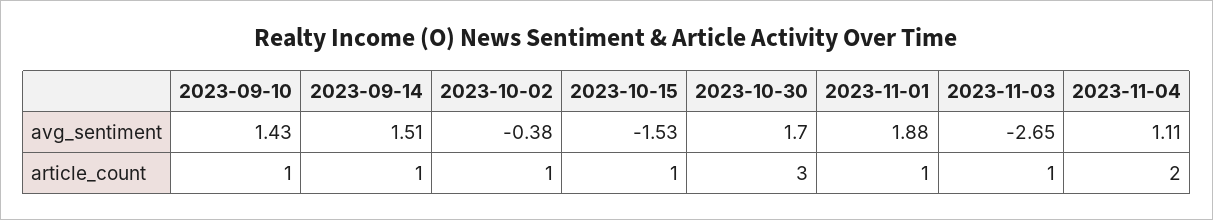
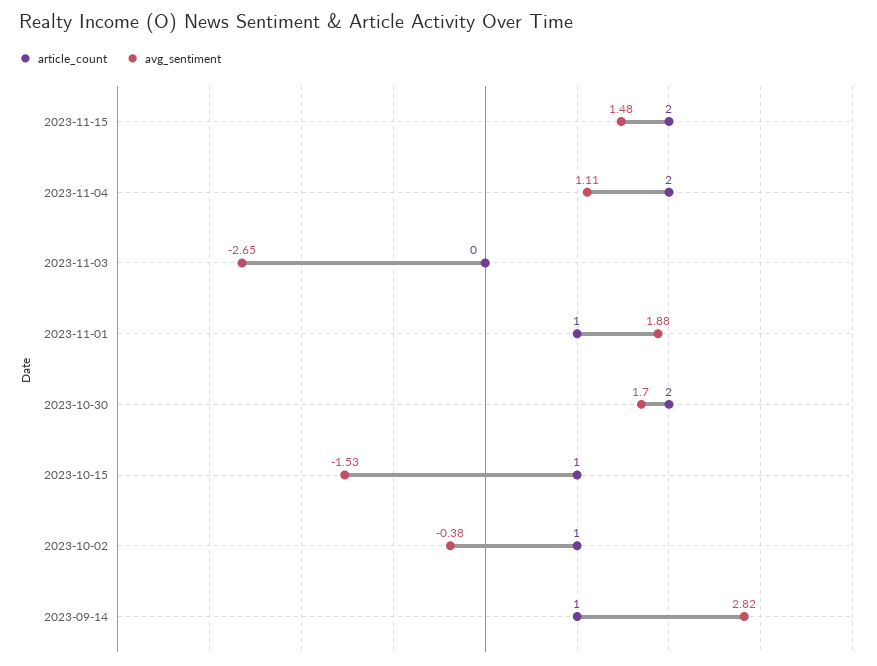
avg_sentiment, 2023-09-10: 1.43 -> none
avg_sentiment, 2023-09-14: 1.51 -> 2.82
article_count, 2023-09-10: 1 -> none
article_count, 2023-10-30: 3 -> 2
article_count, 2023-11-03: 1 -> 0
article_count, 2023-11-15: none -> 2
avg_sentiment, 2023-11-15: none -> 1.48

